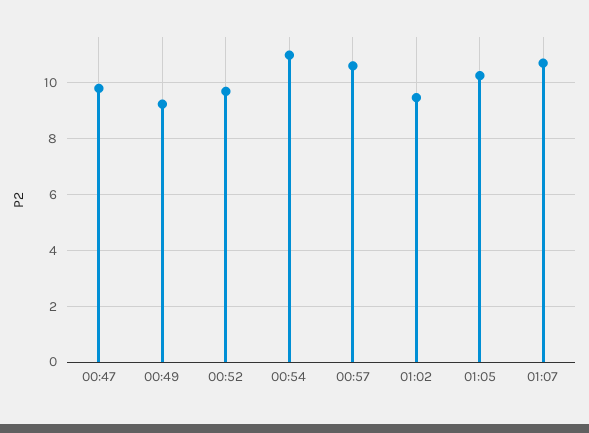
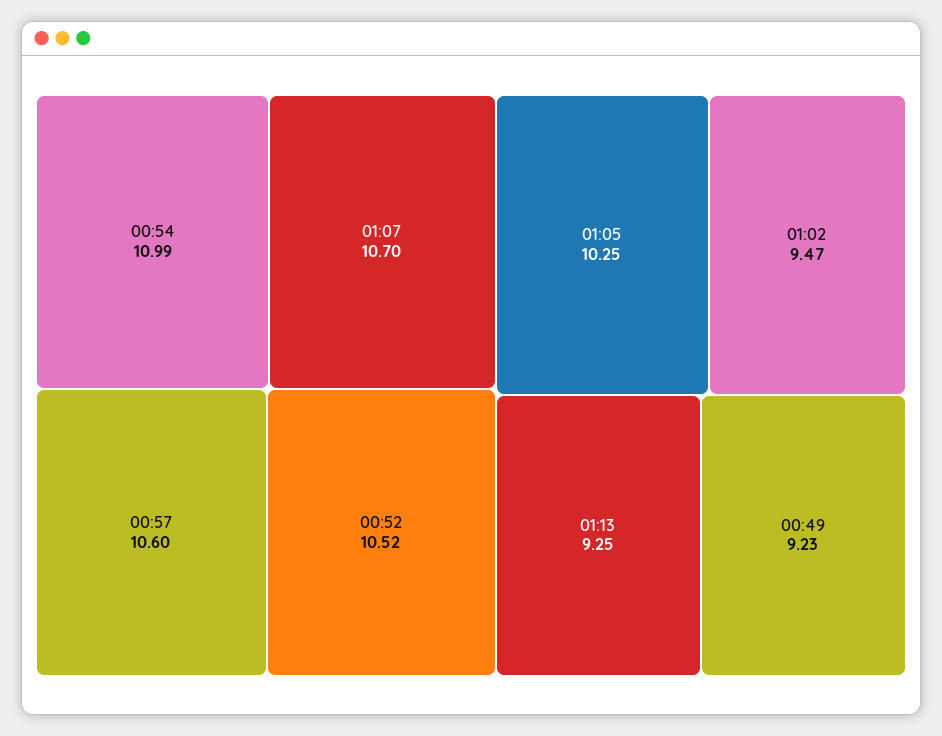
00:47: 9.75 -> none
00:52: 9.75 -> 10.52
01:13: none -> 9.25

